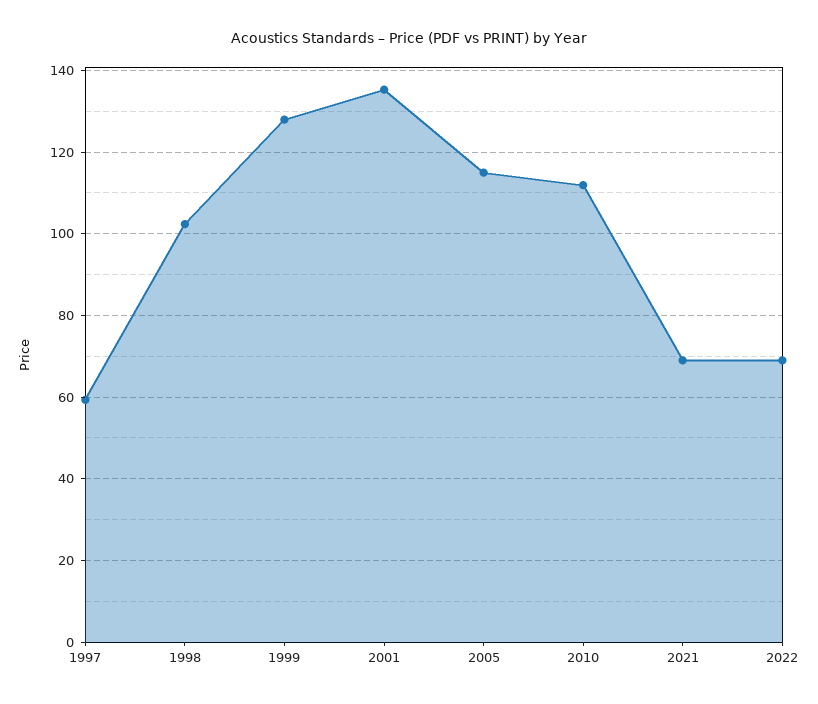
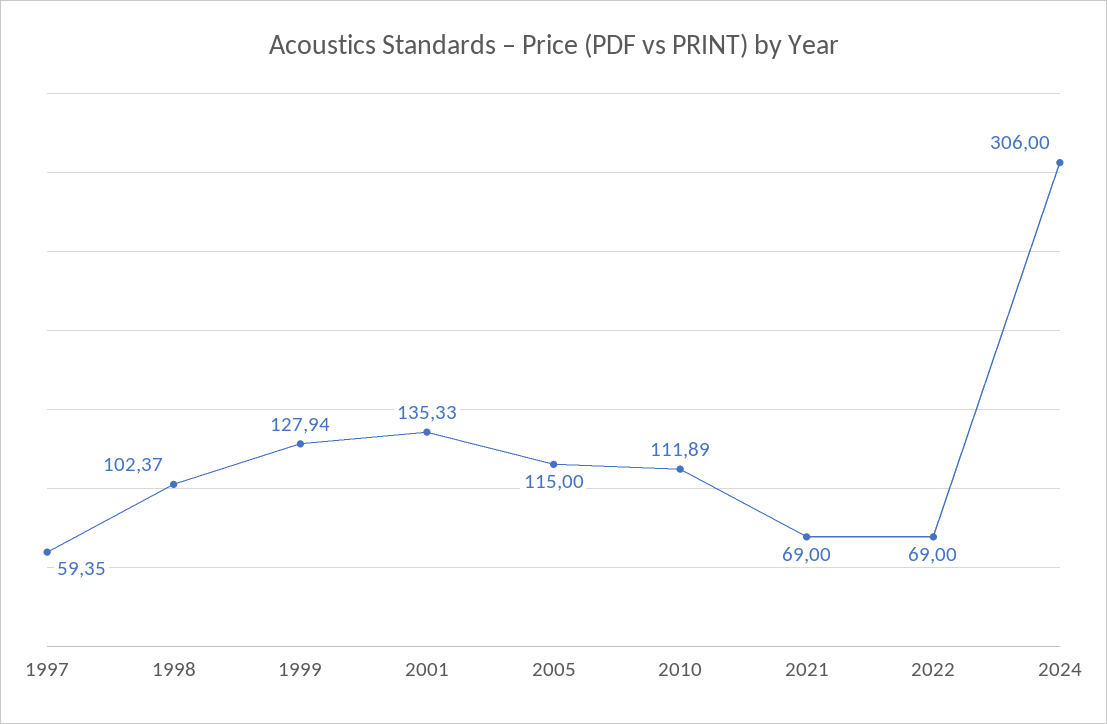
2024: none -> 306

